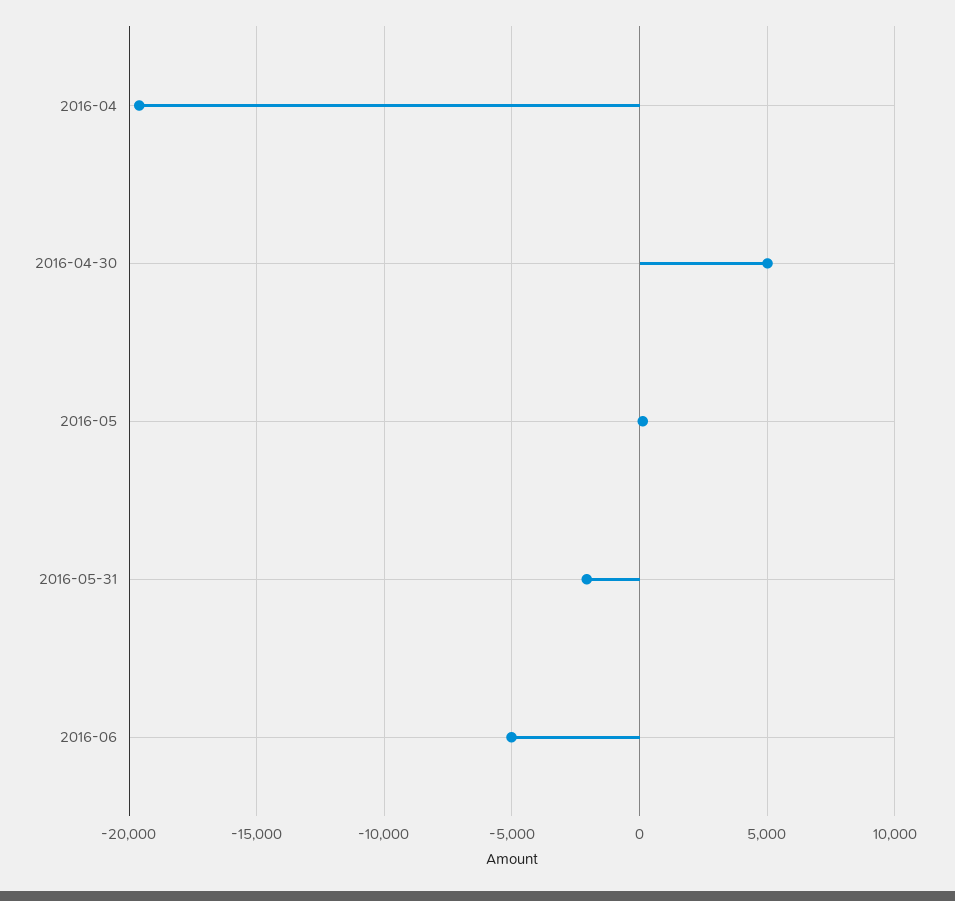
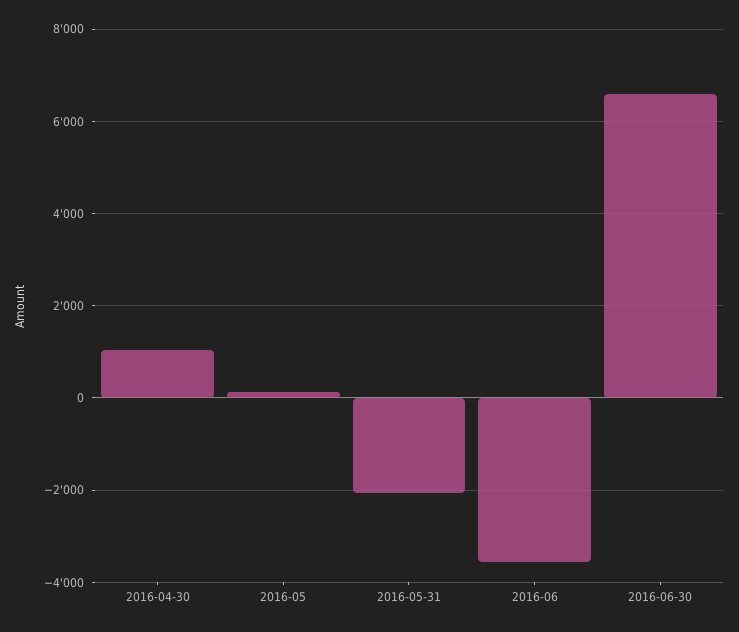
2016-04: -19500 -> none
2016-04-30: 5000 -> 1000
2016-06: -5000 -> -3600
2016-06-30: none -> 6600

